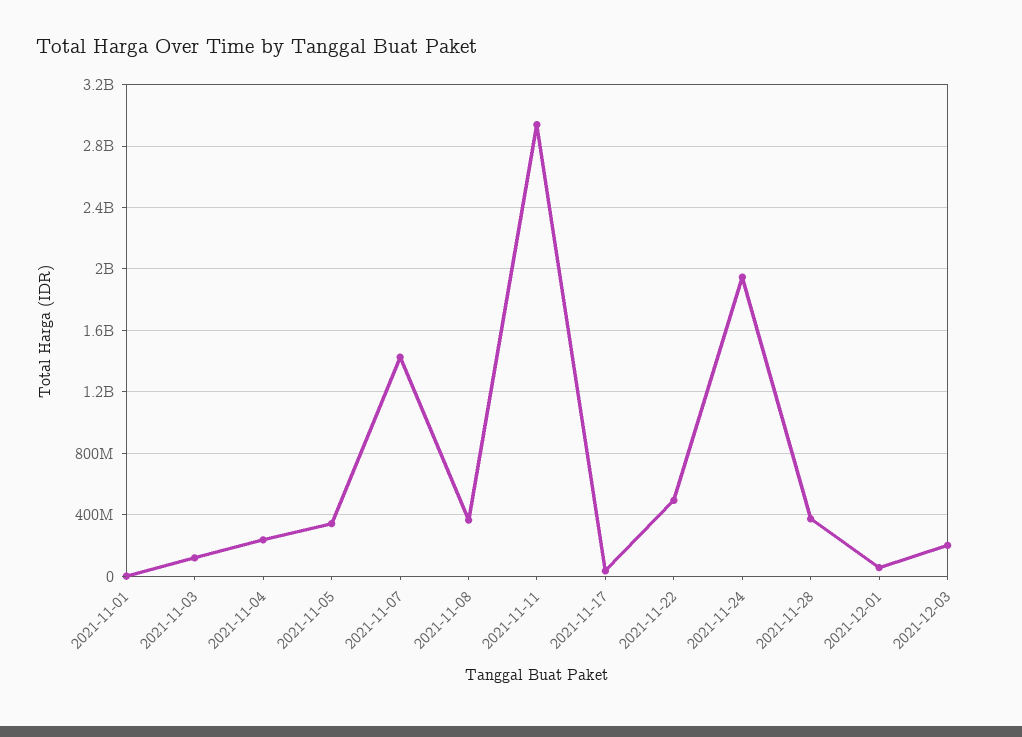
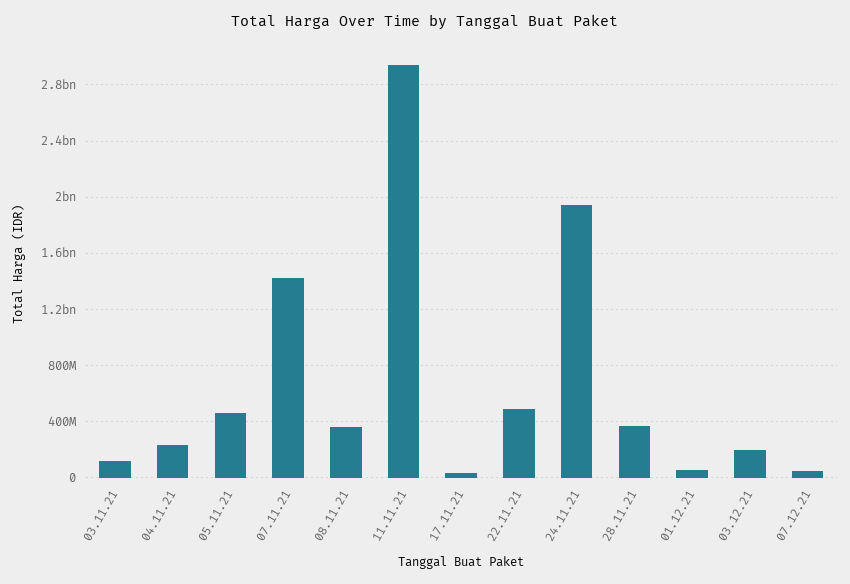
2021-11-01: 0 -> none
2021-11-05: 350000000 -> 450000000
07.12.21: none -> 50000000

